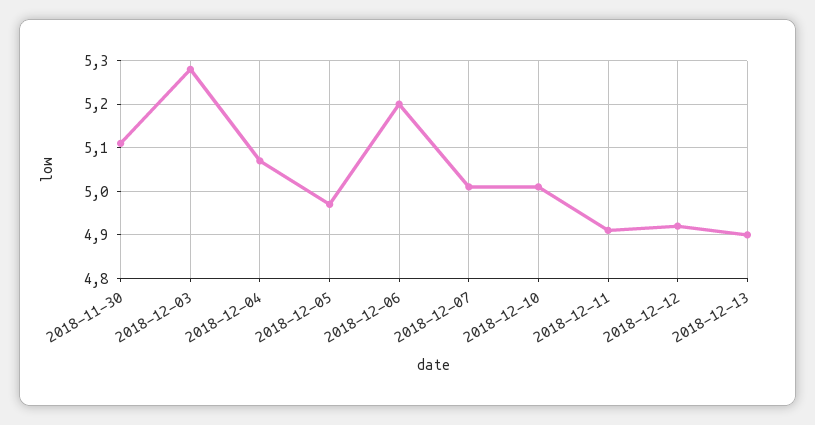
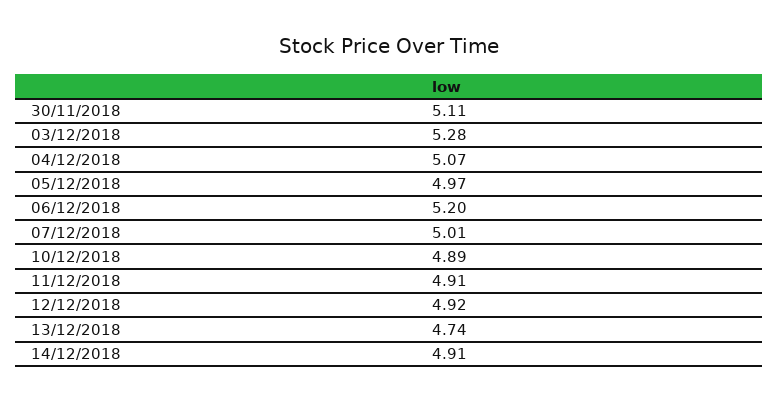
2018-12-10: 5 -> 4.89
2018-12-13: 4.9 -> 4.74
14/12/2018: none -> 4.91

